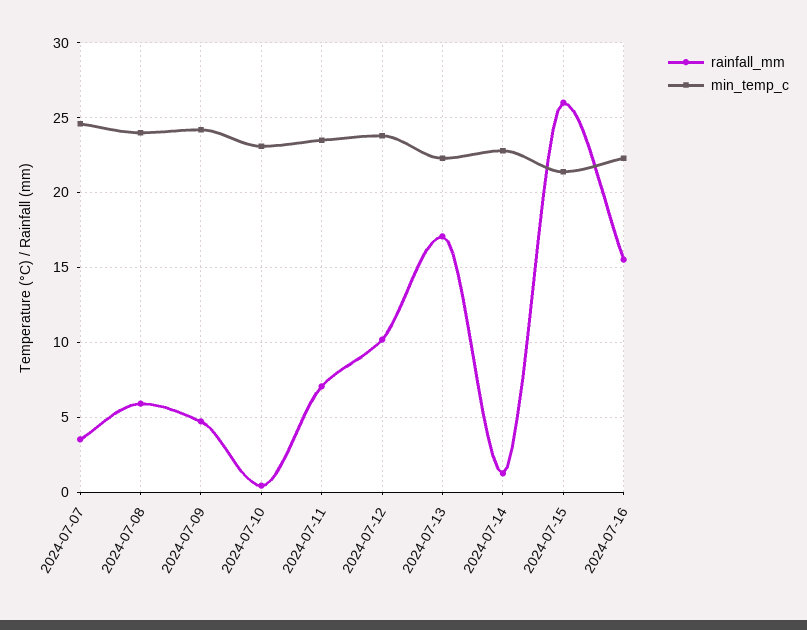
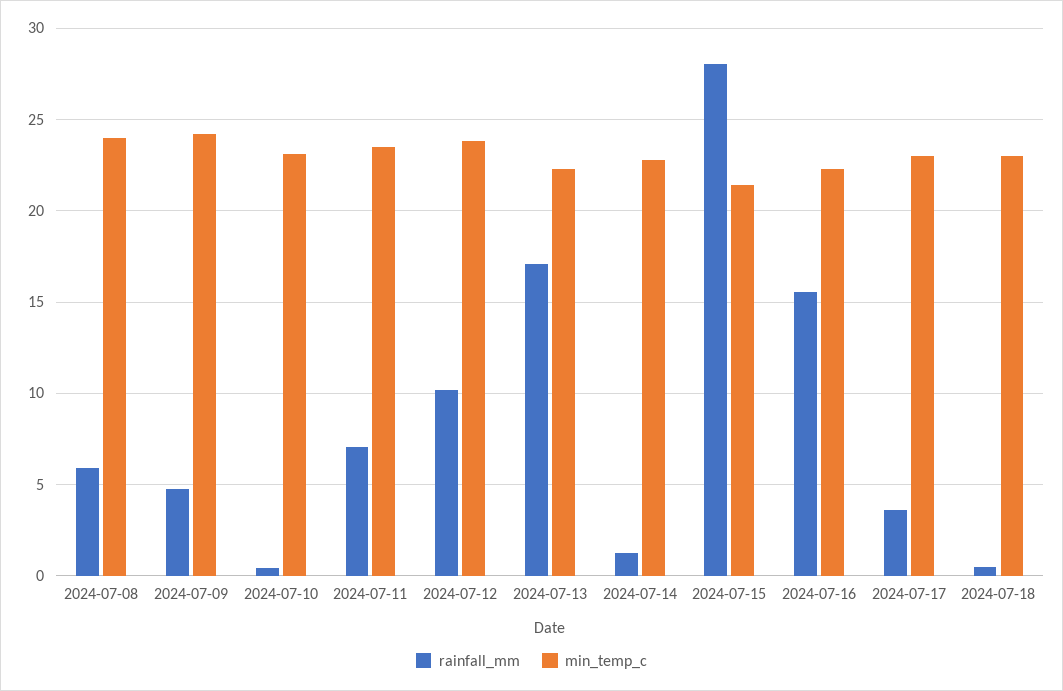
rainfall_mm, 2024-07-07: 3.5 -> none
min_temp_c, 2024-07-07: 24.5 -> none
rainfall_mm, 2024-07-15: 26 -> 28
rainfall_mm, 2024-07-17: none -> 3.5
min_temp_c, 2024-07-17: none -> 23
rainfall_mm, 2024-07-18: none -> 0.5
min_temp_c, 2024-07-18: none -> 23

